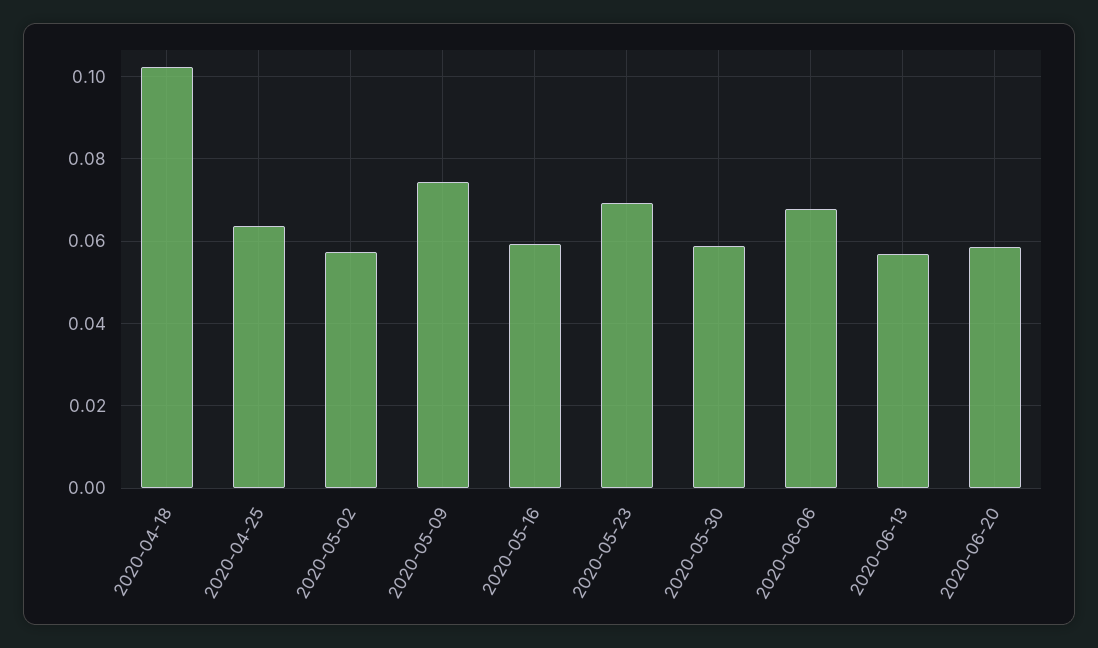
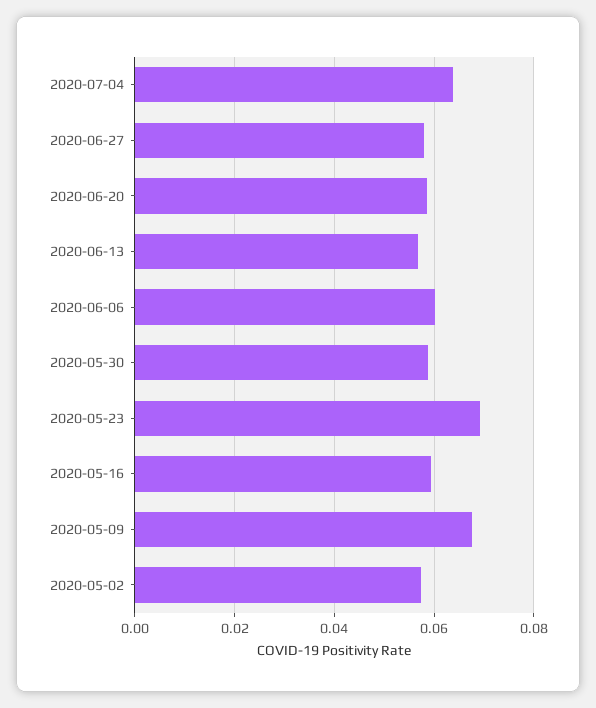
2020-04-18: 0.102 -> none
2020-04-25: 0.064 -> none
2020-05-09: 0.074 -> 0.068
2020-06-06: 0.068 -> 0.06
2020-07-04: none -> 0.064
2020-06-27: none -> 0.058

